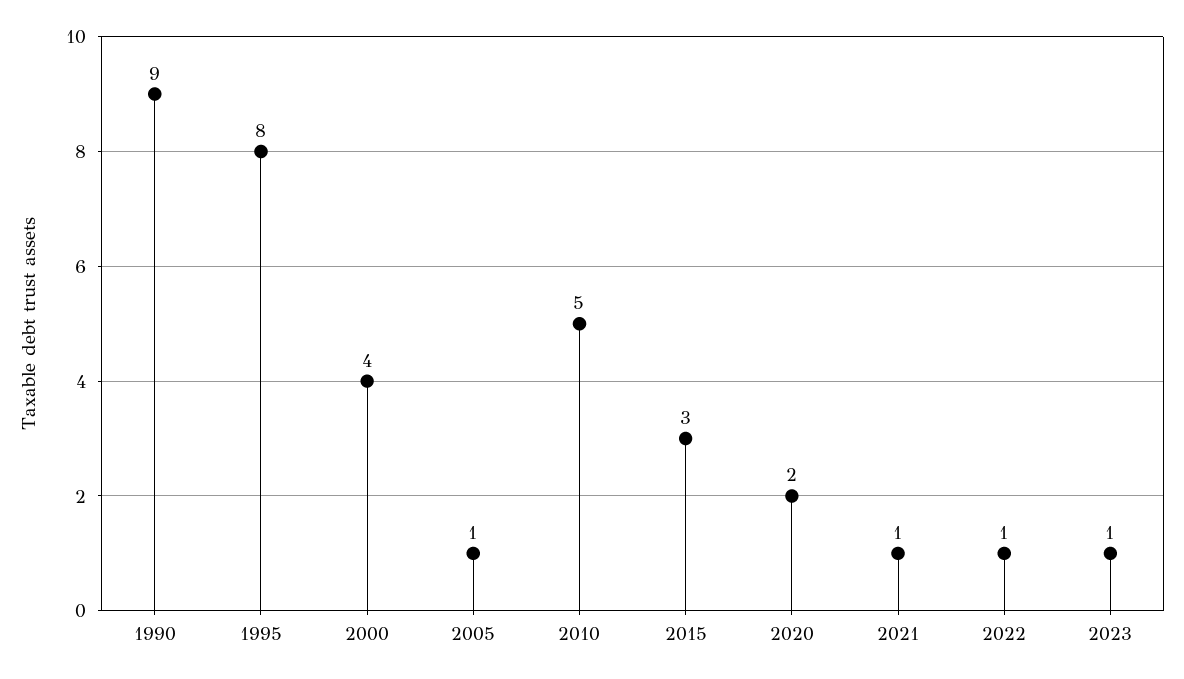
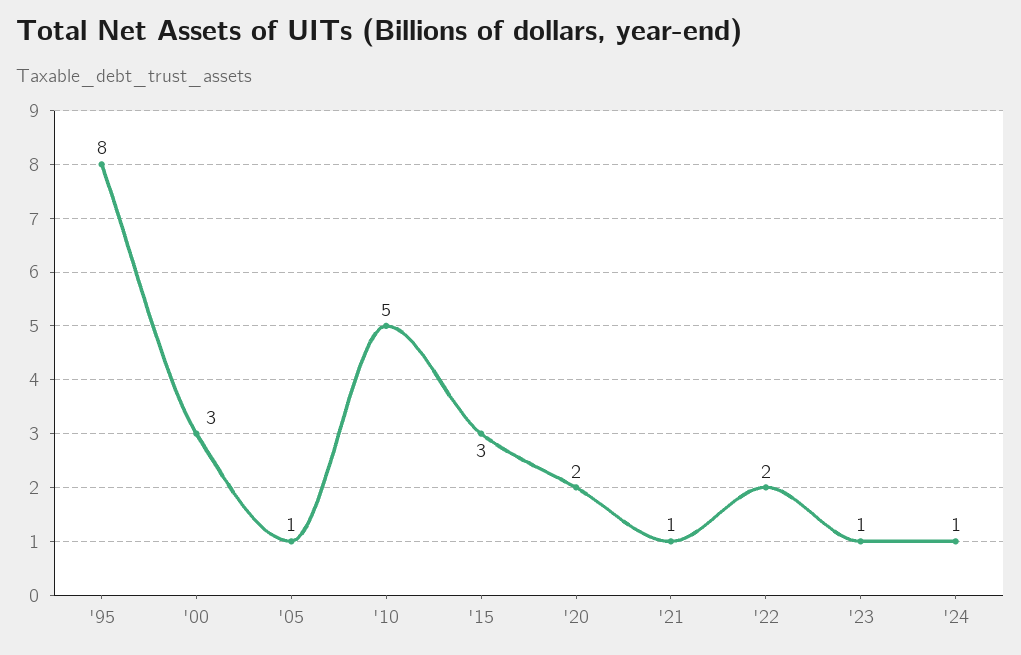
1990: 9 -> none
2000: 4 -> 3
2022: 1 -> 2
'24: none -> 1

